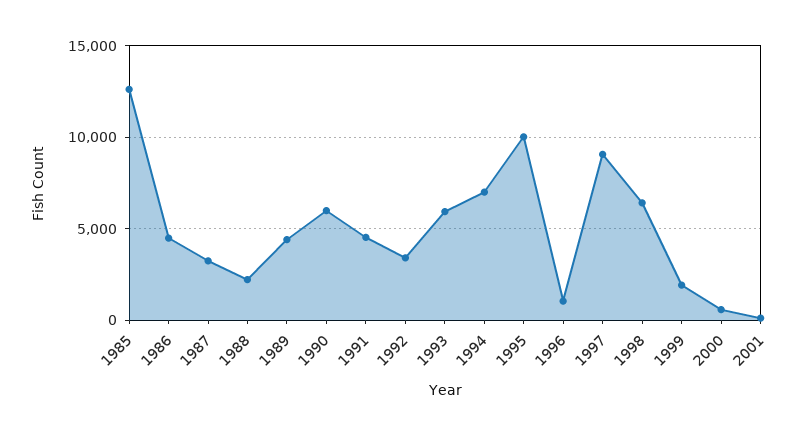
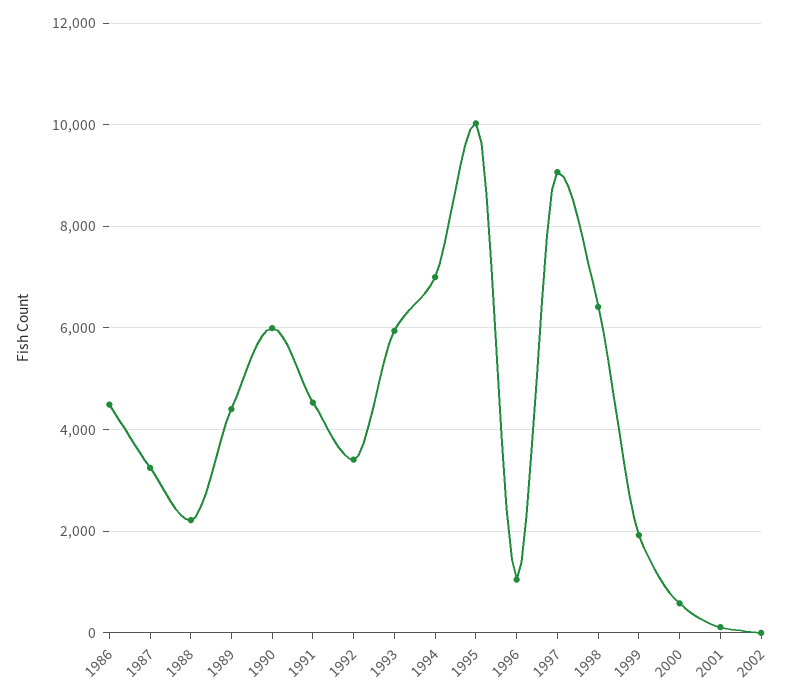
1985: 12500 -> none
2002: none -> 0

